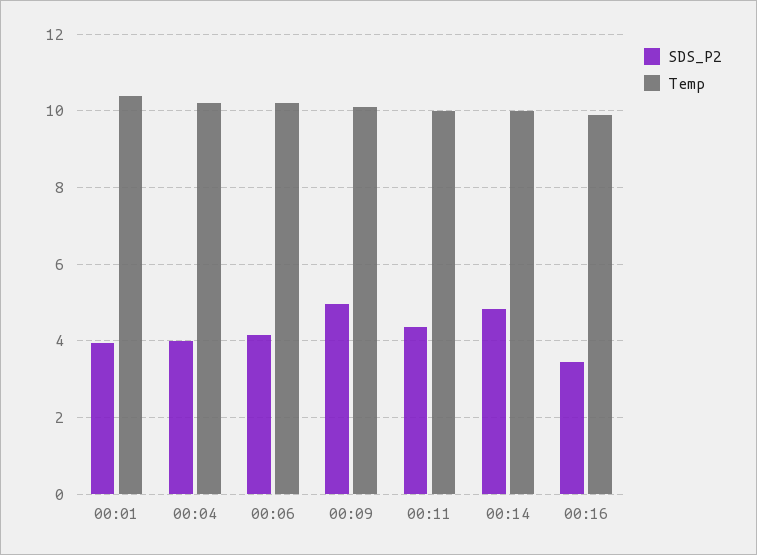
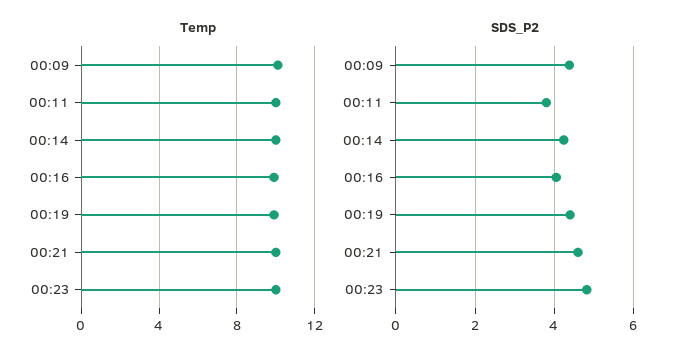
SDS_P2, 00:01: 4 -> none
Temp, 00:01: 10.4 -> none
SDS_P2, 00:04: 4 -> none
Temp, 00:04: 10.2 -> none
SDS_P2, 00:06: 4.2 -> none
Temp, 00:06: 10.2 -> none
SDS_P2, 00:09: 5 -> 4.4
SDS_P2, 00:11: 4.4 -> 3.8
SDS_P2, 00:14: 4.8 -> 4.2
SDS_P2, 00:16: 3.4 -> 4
Temp, 00:19: none -> 10
Temp, 00:21: none -> 10
Temp, 00:23: none -> 10
SDS_P2, 00:19: none -> 4.4
SDS_P2, 00:21: none -> 4.6
SDS_P2, 00:23: none -> 4.8

